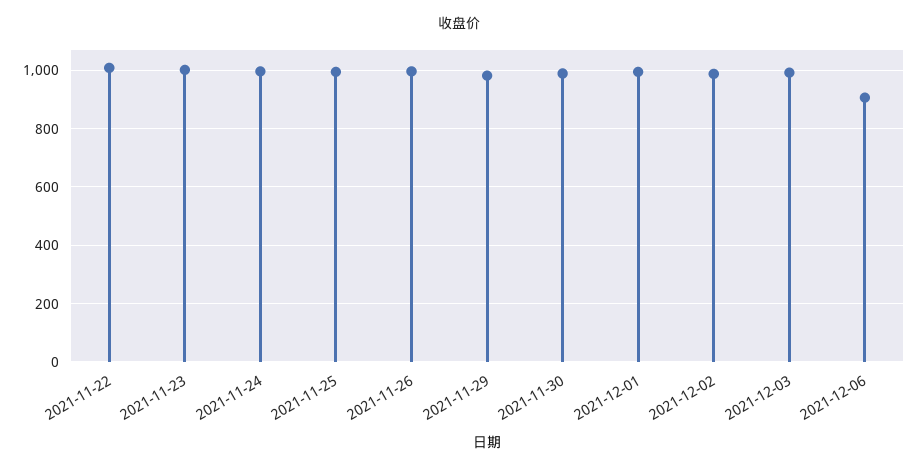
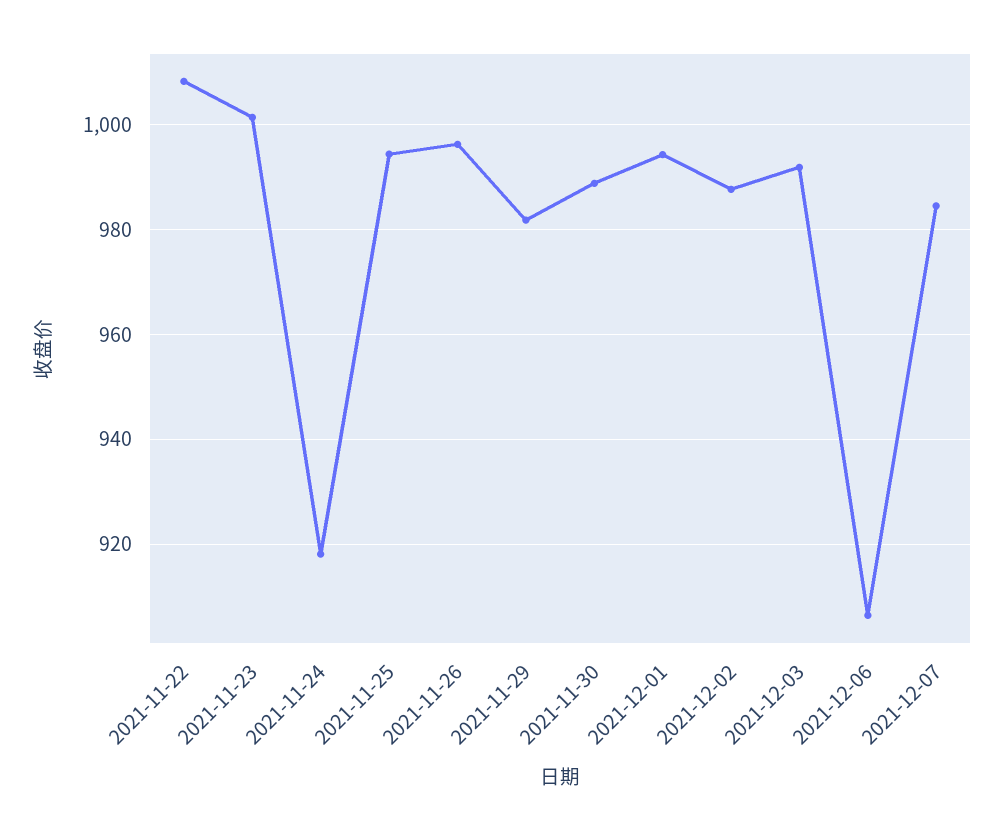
2021-11-24: 1000 -> 918
2021-12-07: none -> 984

